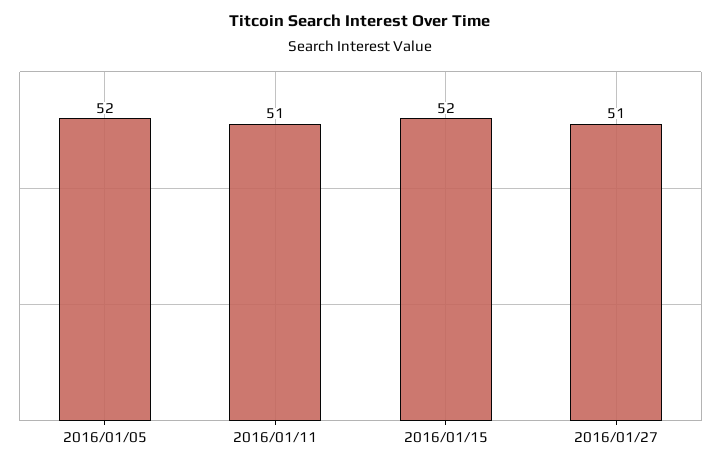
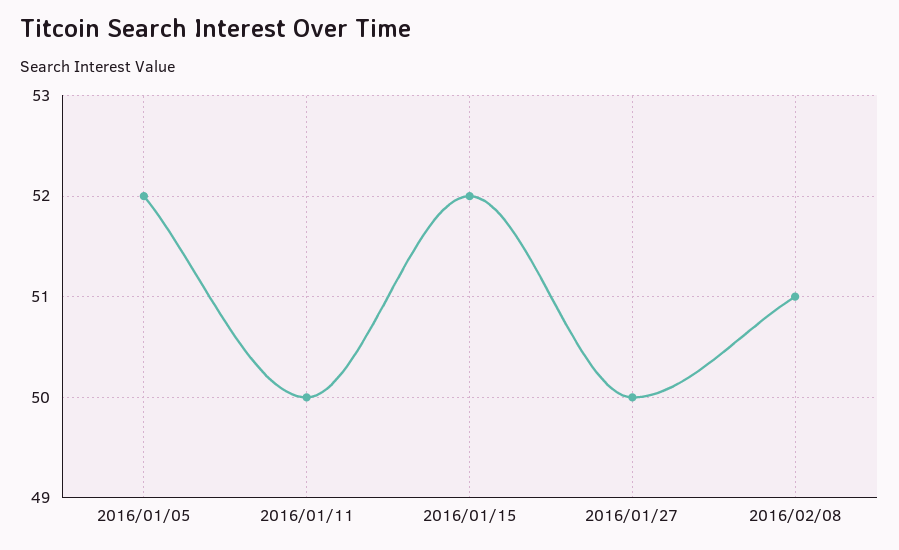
2016/01/11: 51 -> 50
2016/01/27: 51 -> 50
2016/02/08: none -> 51

